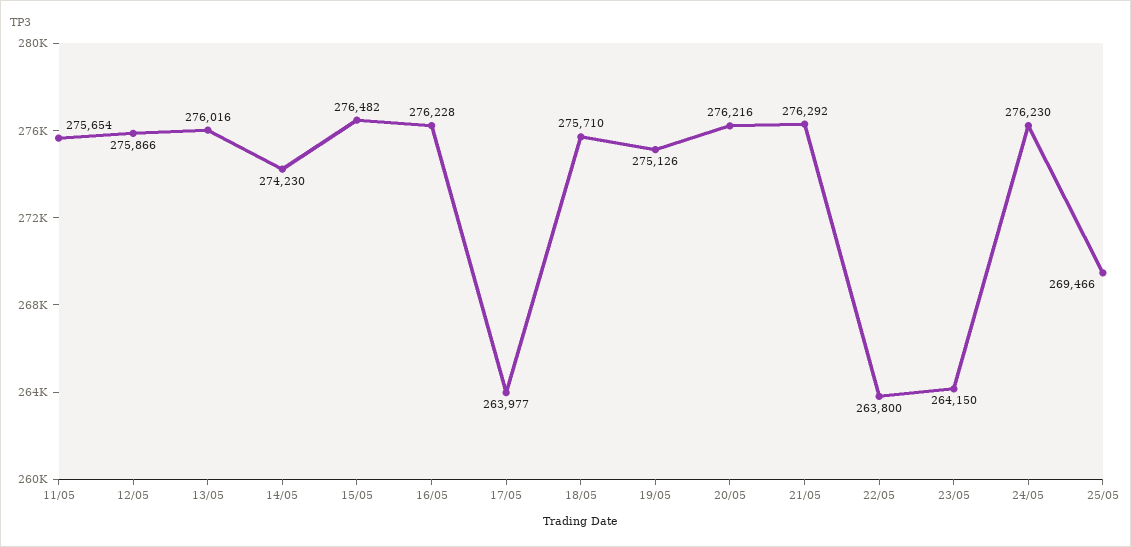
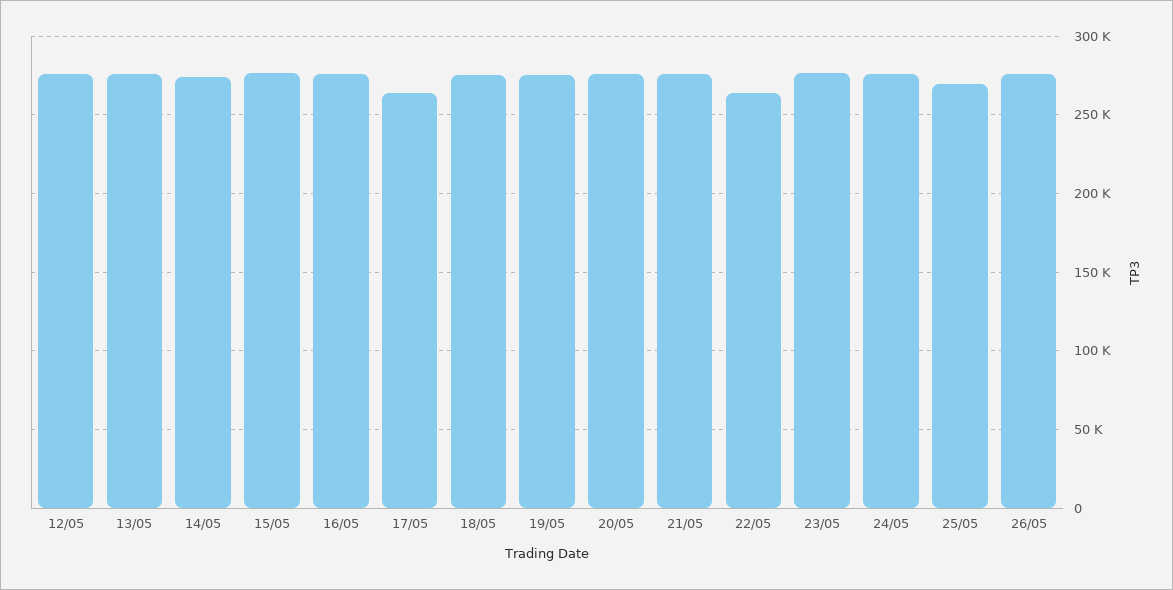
11/05: 275654 -> none
23/05: 264150 -> 275000
26/05: none -> 275000

